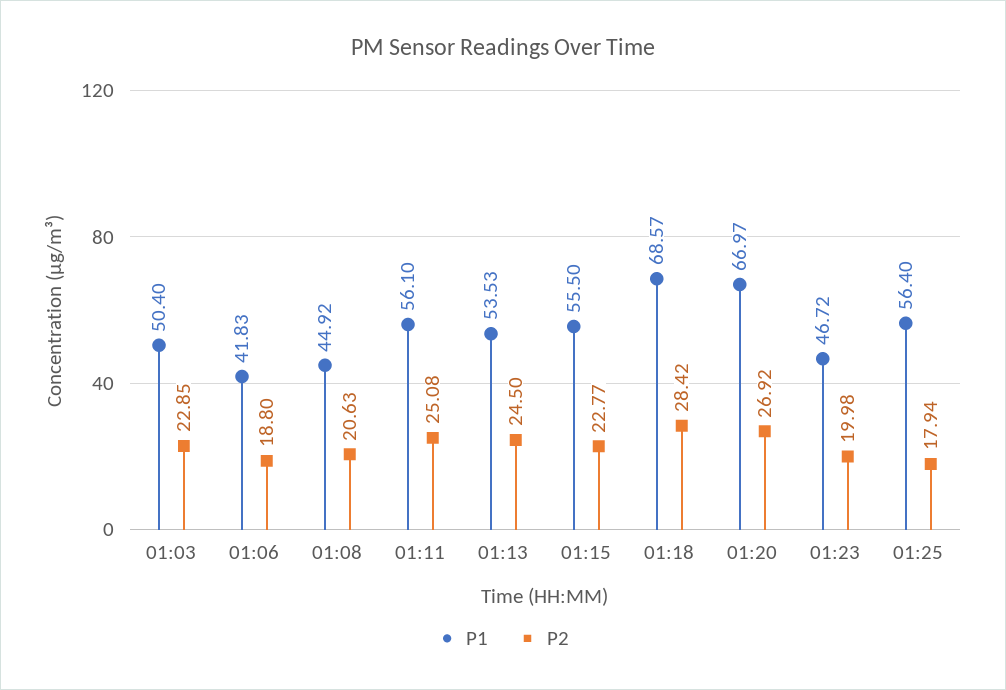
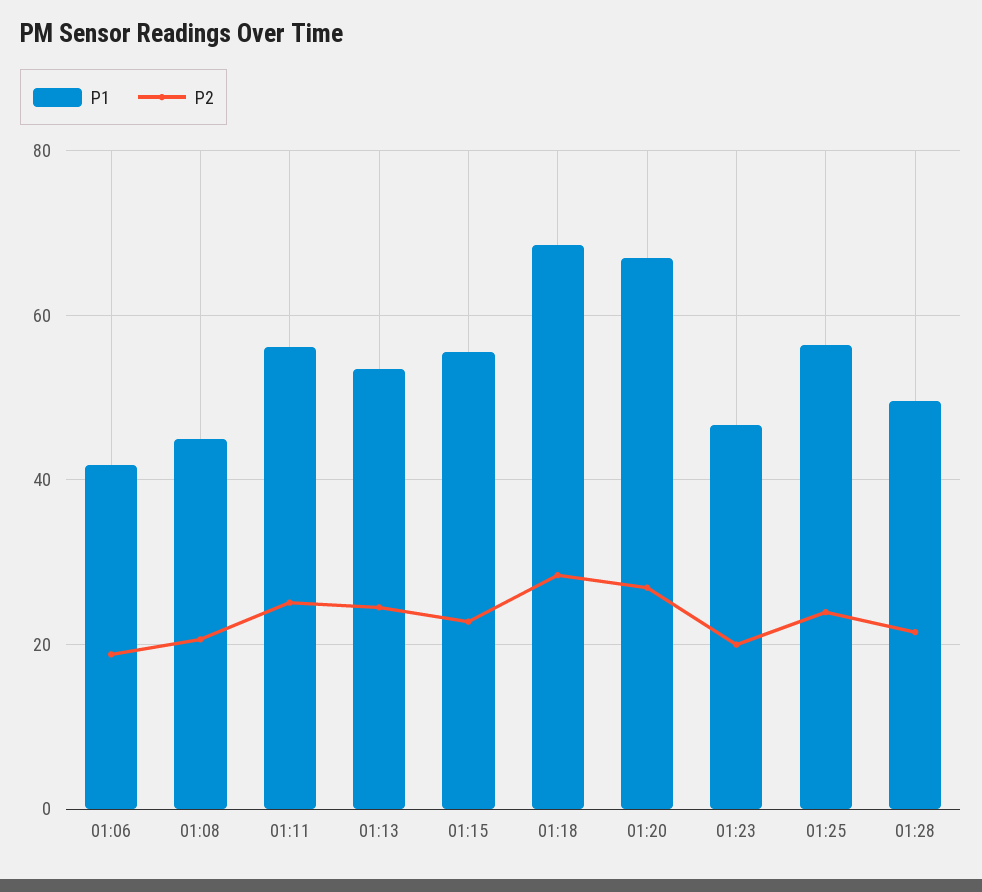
P1, 01:03: 50.4 -> none
P2, 01:03: 22.85 -> none
P2, 01:25: 17.94 -> 24
P1, 01:28: none -> 50
P2, 01:28: none -> 22

